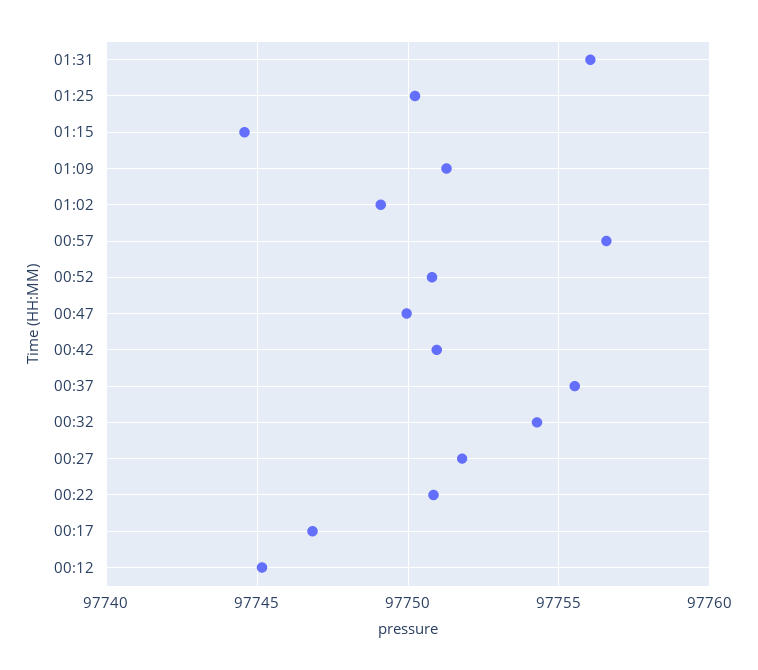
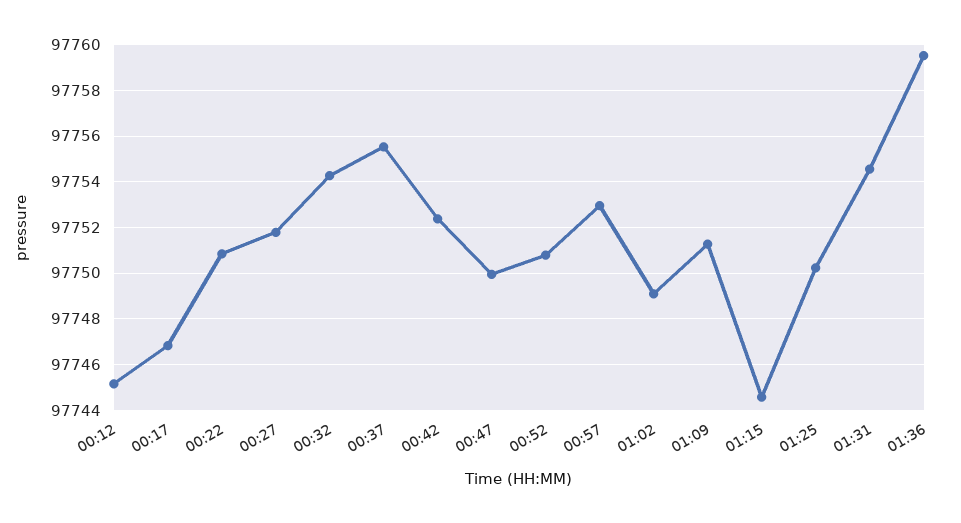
01:31: 97756 -> 97754.5
00:57: 97756.5 -> 97753
00:42: 97751 -> 97752.5
01:36: none -> 97759.5

